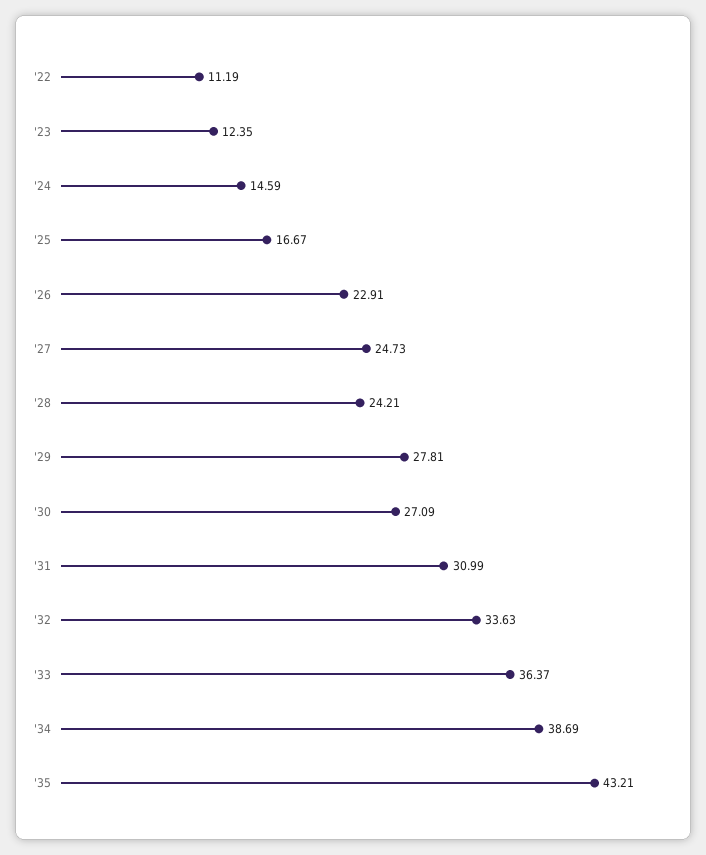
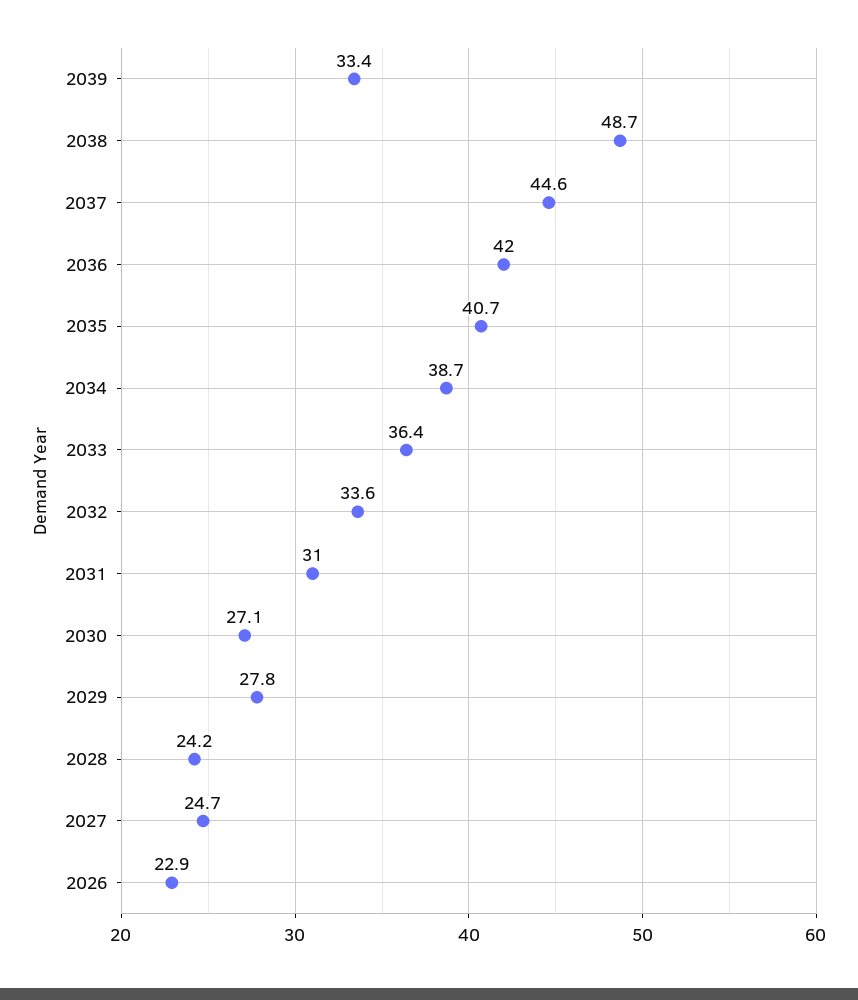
'22: 11.19 -> none
'23: 12.35 -> none
'24: 14.59 -> none
'25: 16.67 -> none
'35: 43.21 -> 40.7
2039: none -> 33.4
2038: none -> 48.7
2037: none -> 44.6
2036: none -> 42

